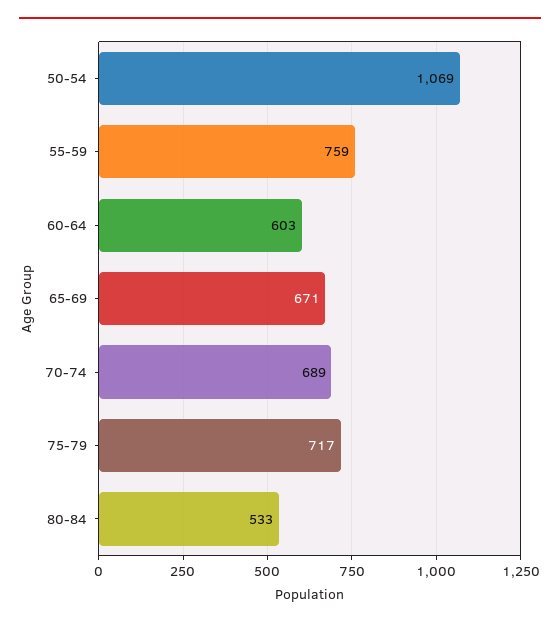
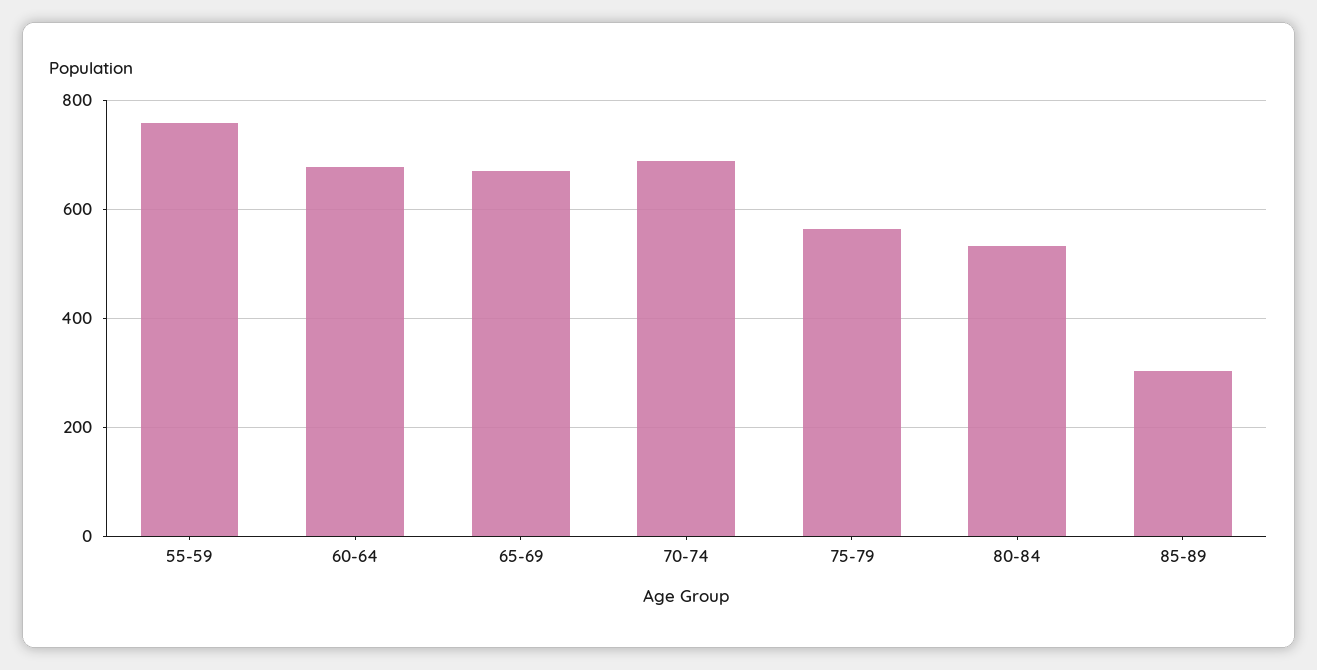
50-54: 1069 -> none
60-64: 603 -> 680
75-79: 717 -> 560
85-89: none -> 300

